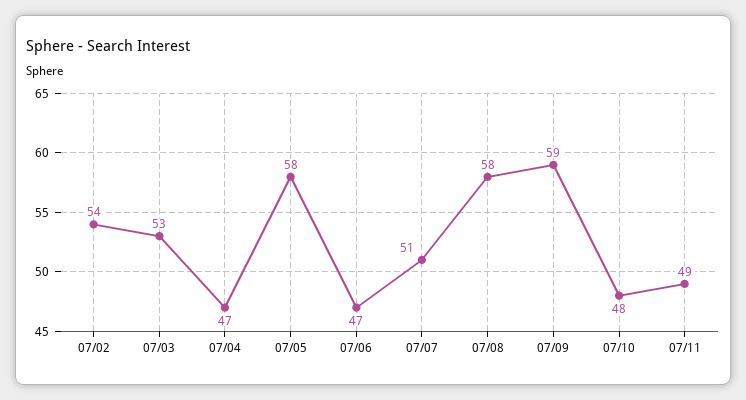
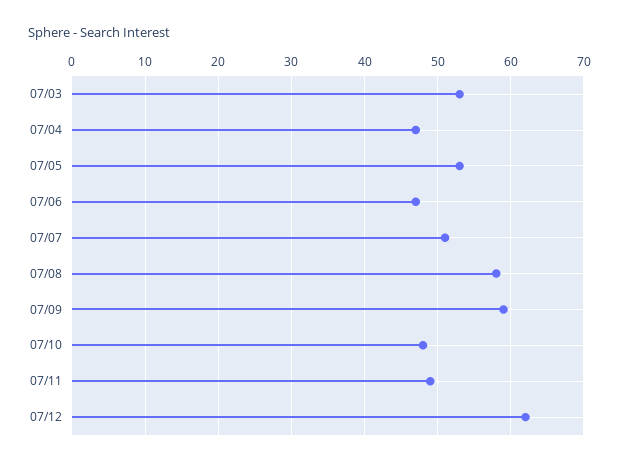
07/02: 54 -> none
07/05: 58 -> 53
07/12: none -> 62

